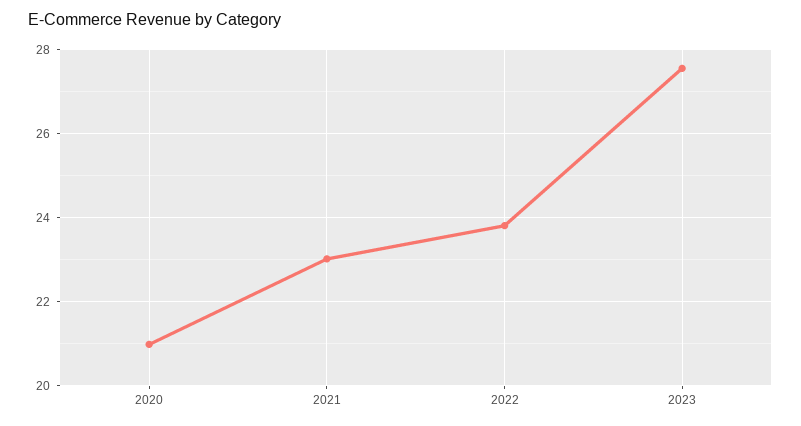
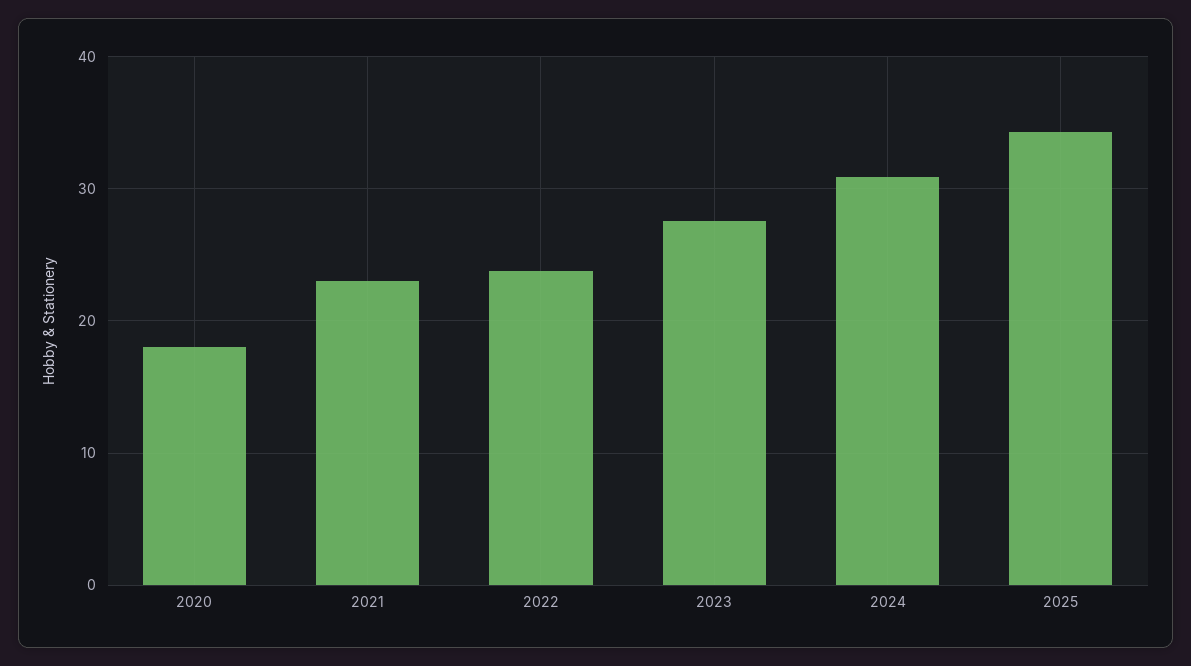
2020: 21 -> 18
2024: none -> 31
2025: none -> 34

